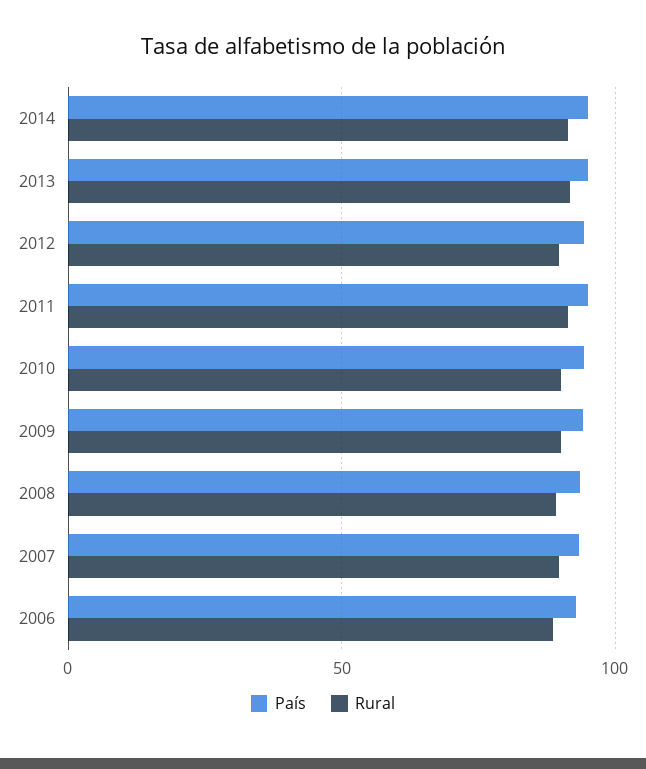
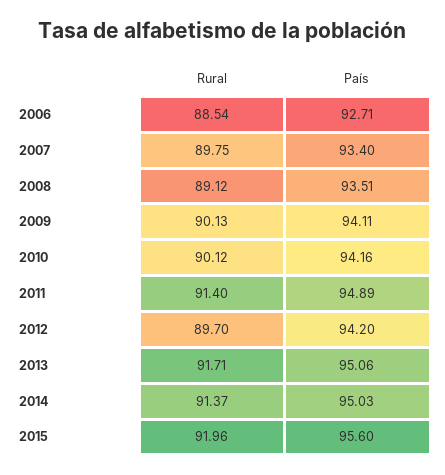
Rural, 2015: none -> 91.96
País, 2015: none -> 95.6

